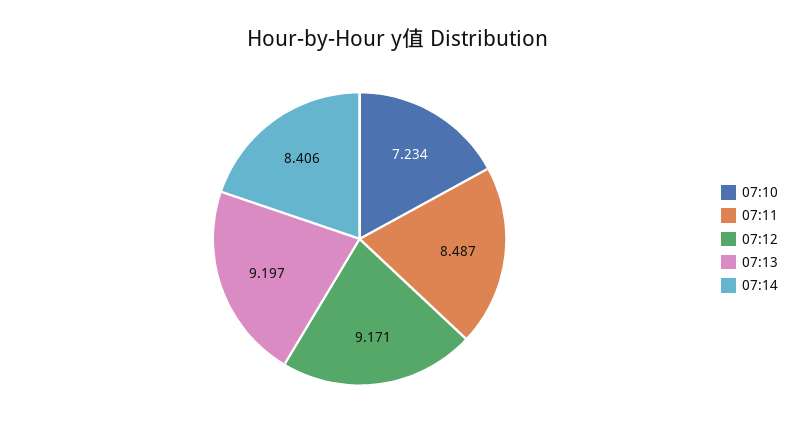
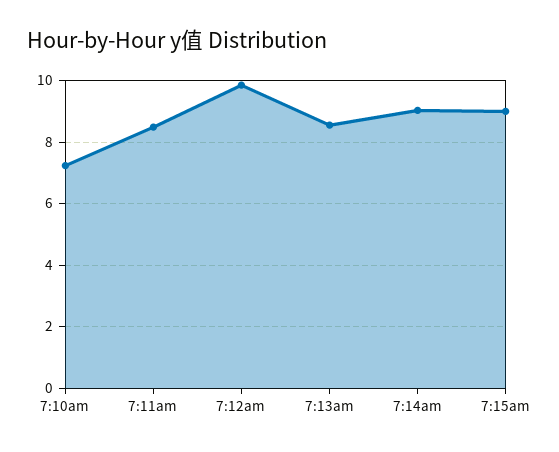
07:12: 9.171 -> 9.8
07:13: 9.197 -> 8.6
07:14: 8.406 -> 9
7:15am: none -> 9

